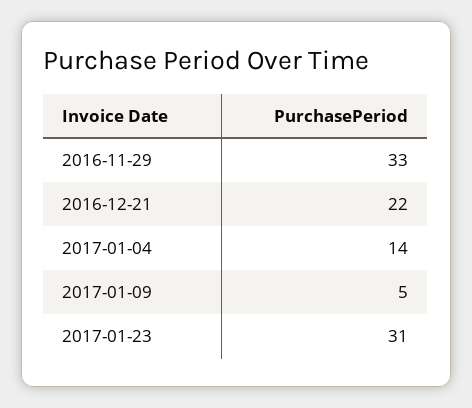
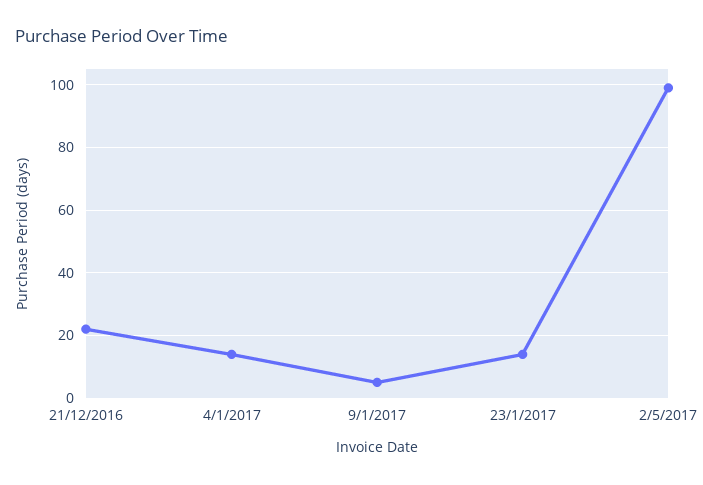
2016-11-29: 33 -> none
2017-01-23: 31 -> 15
2/5/2017: none -> 100

